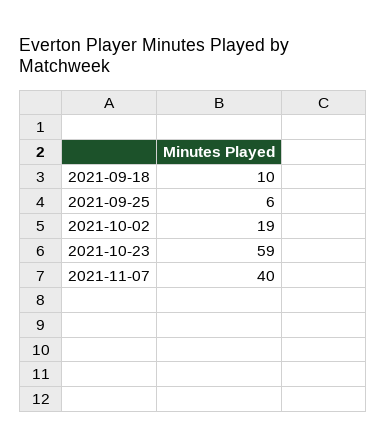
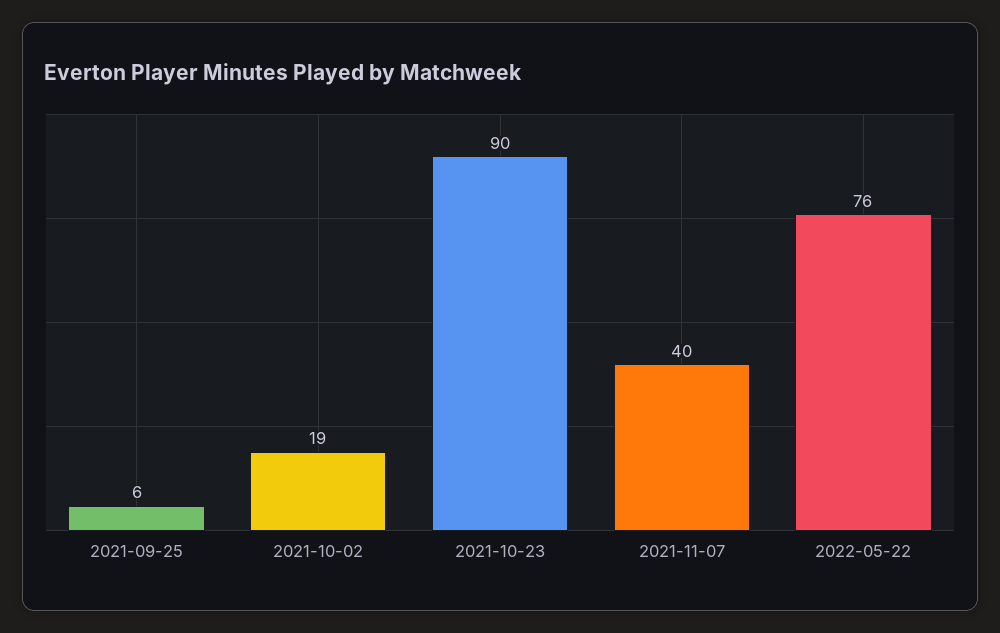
2021-09-18: 10 -> none
2021-10-23: 59 -> 90
2022-05-22: none -> 76

